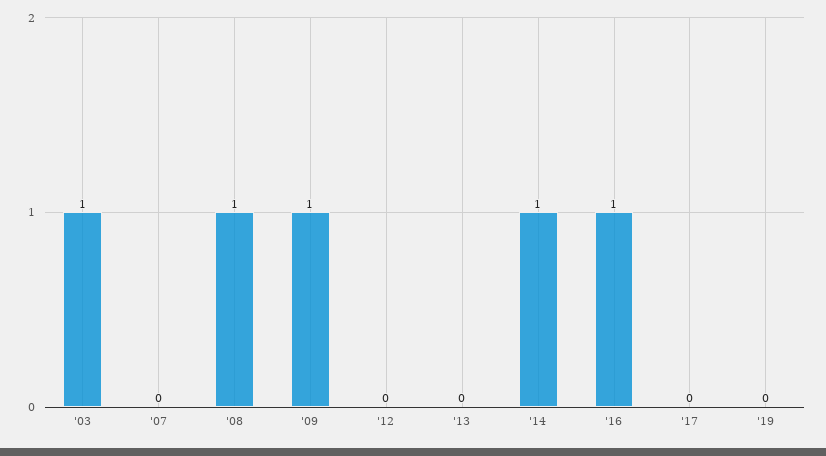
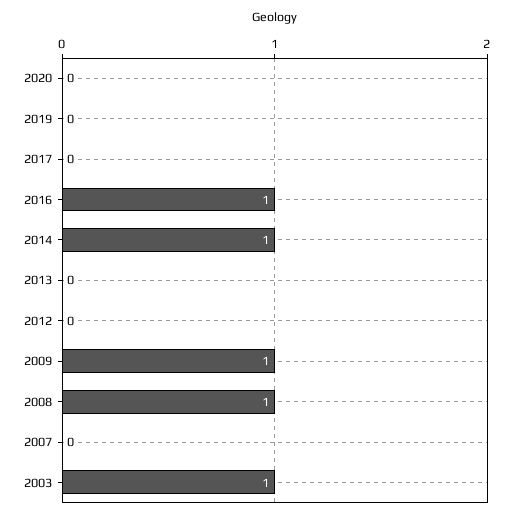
2020: none -> 0

